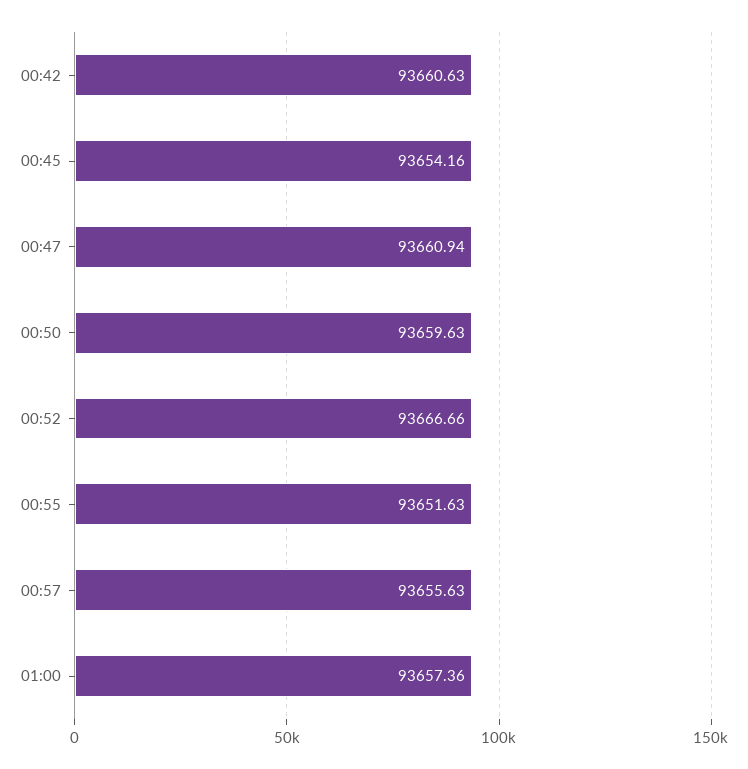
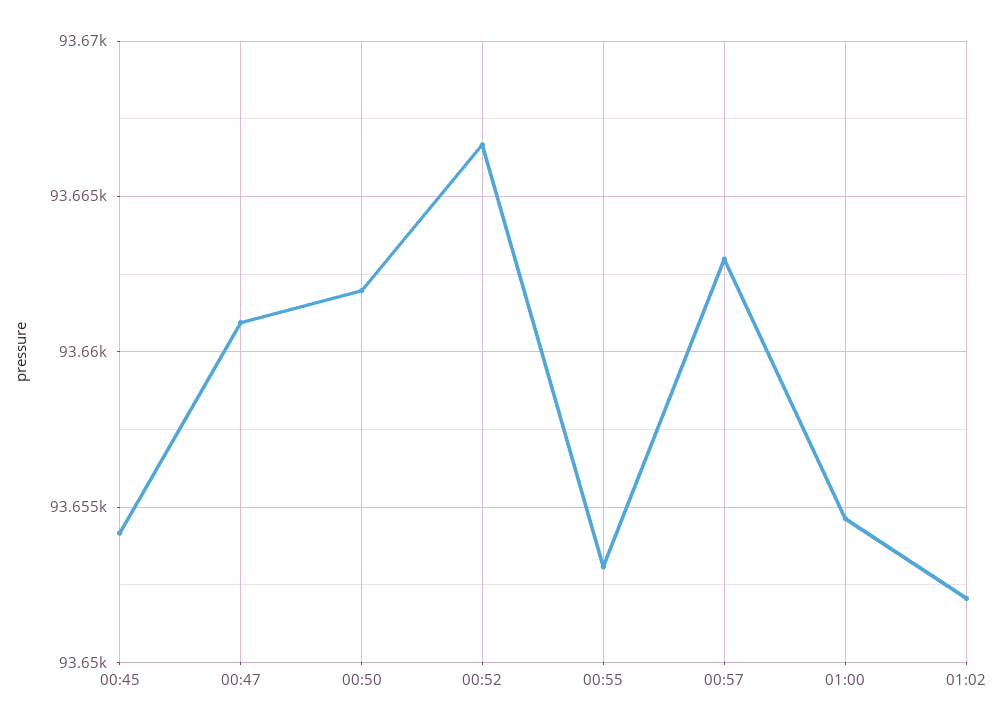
00:42: 93660.63 -> none
00:50: 93659.63 -> 93662
00:55: 93651.63 -> 93653
00:57: 93655.63 -> 93663
01:00: 93657.36 -> 93654.5
01:02: none -> 93652

